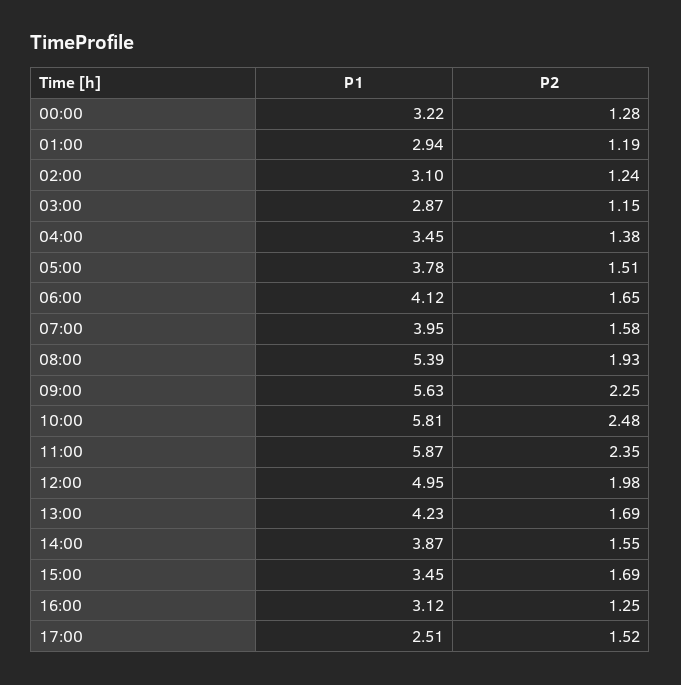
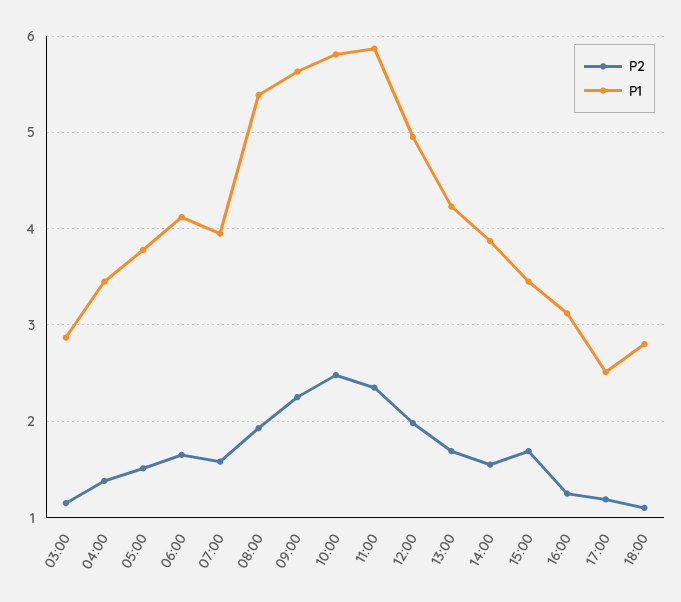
P1, 00:00: 3.22 -> none
P2, 00:00: 1.28 -> none
P1, 01:00: 2.94 -> none
P2, 01:00: 1.19 -> none
P1, 02:00: 3.1 -> none
P2, 02:00: 1.24 -> none
P2, 17:00: 1.52 -> 1.2
P2, 18:00: none -> 1.1
P1, 18:00: none -> 2.8

